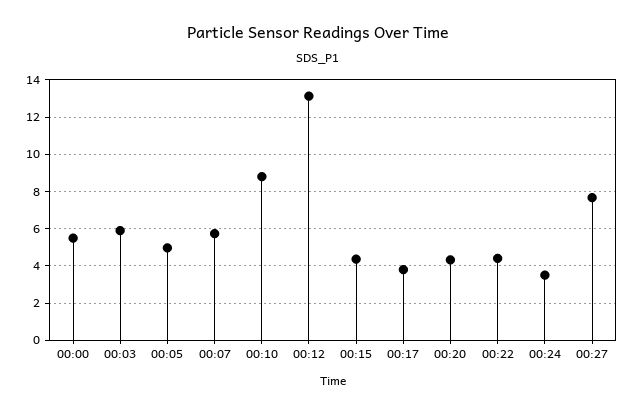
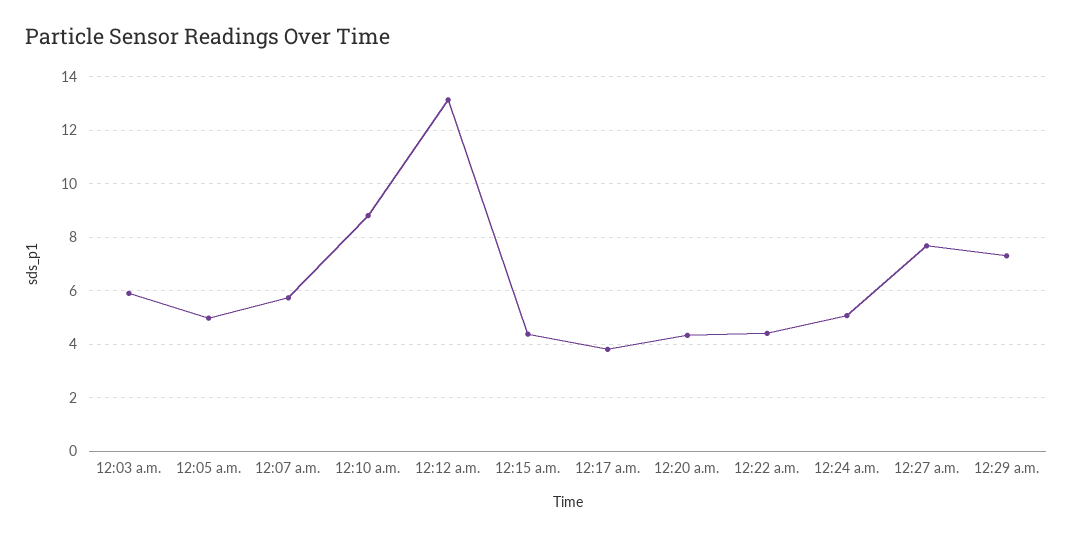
00:00: 5.5 -> none
00:24: 3.5 -> 5
12:29 a.m.: none -> 7.25

